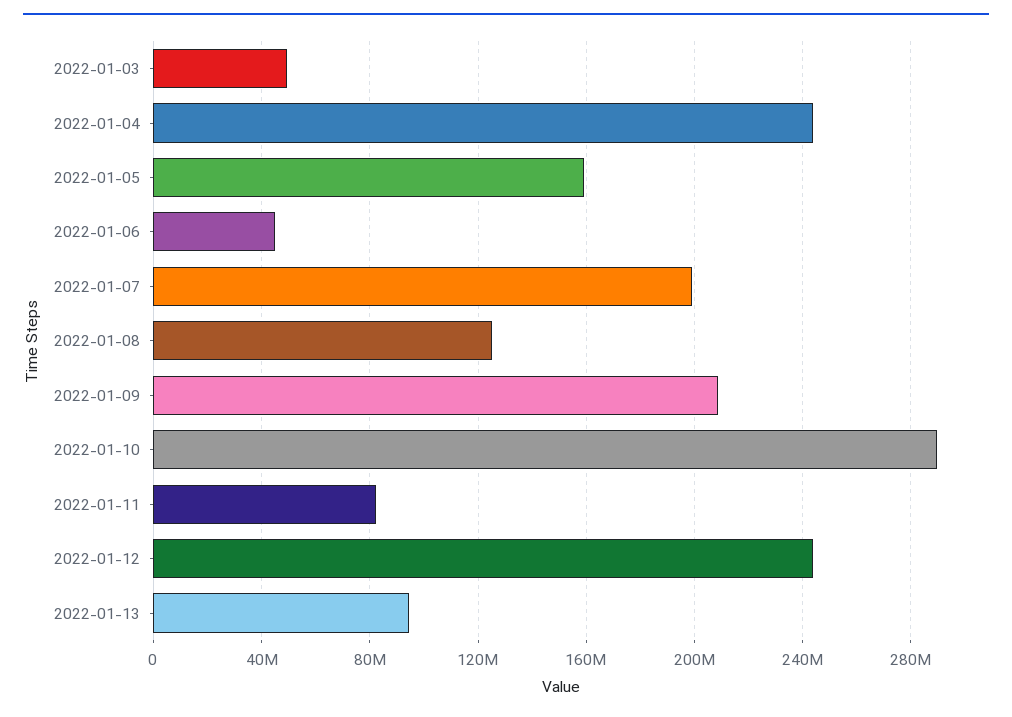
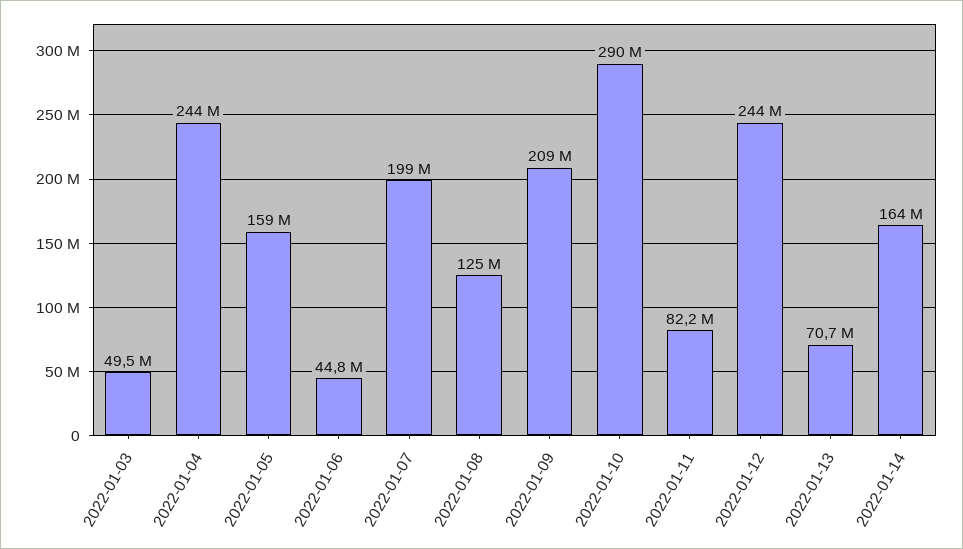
2022-01-13: 95000000 -> 70700000
2022-01-14: none -> 164000000

